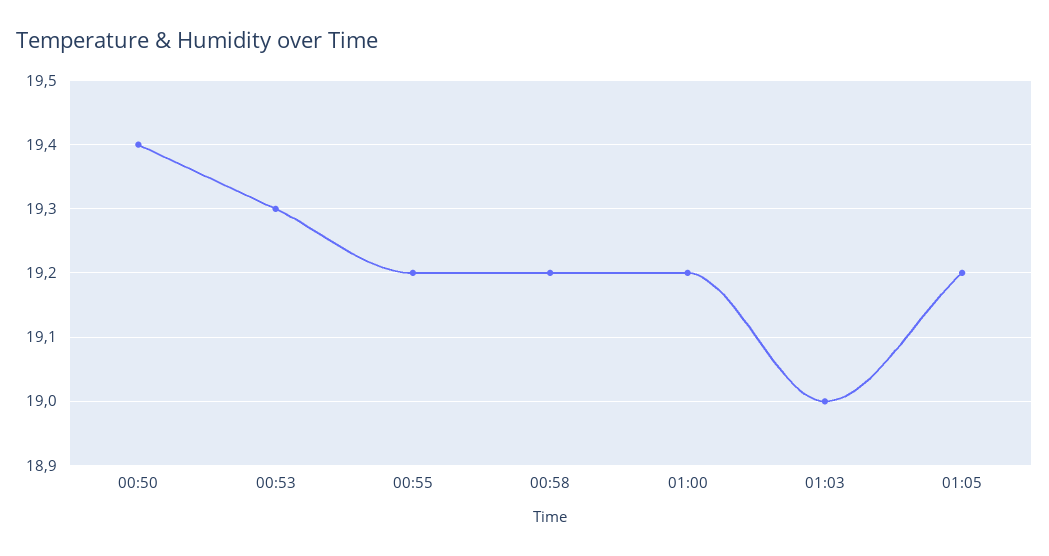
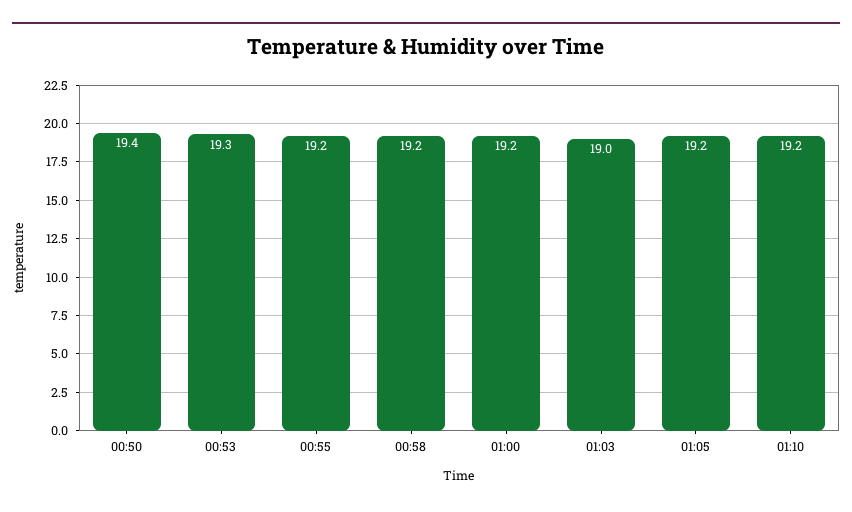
01:10: none -> 19.2

